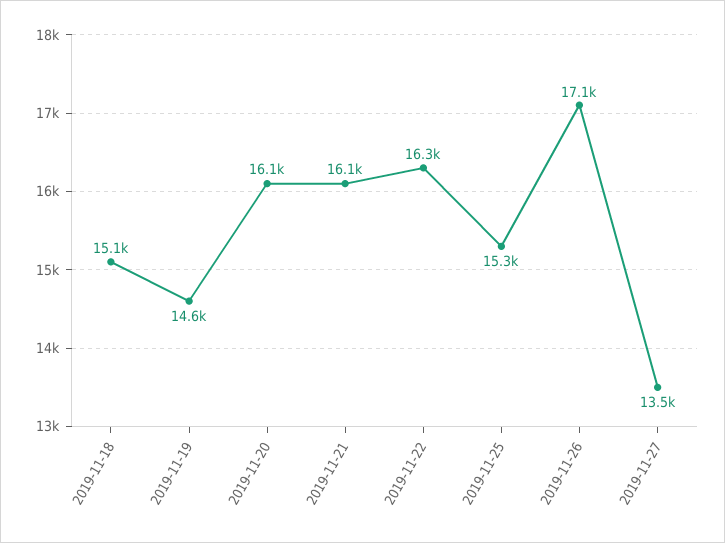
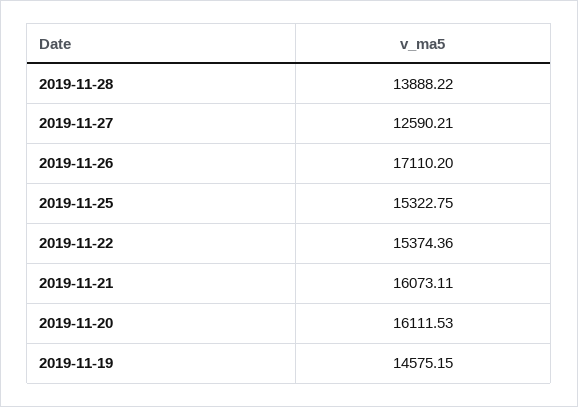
2019-11-18: 15100 -> none
2019-11-22: 16300 -> 15374.36
2019-11-27: 13500 -> 12590.21
2019-11-28: none -> 13888.22

